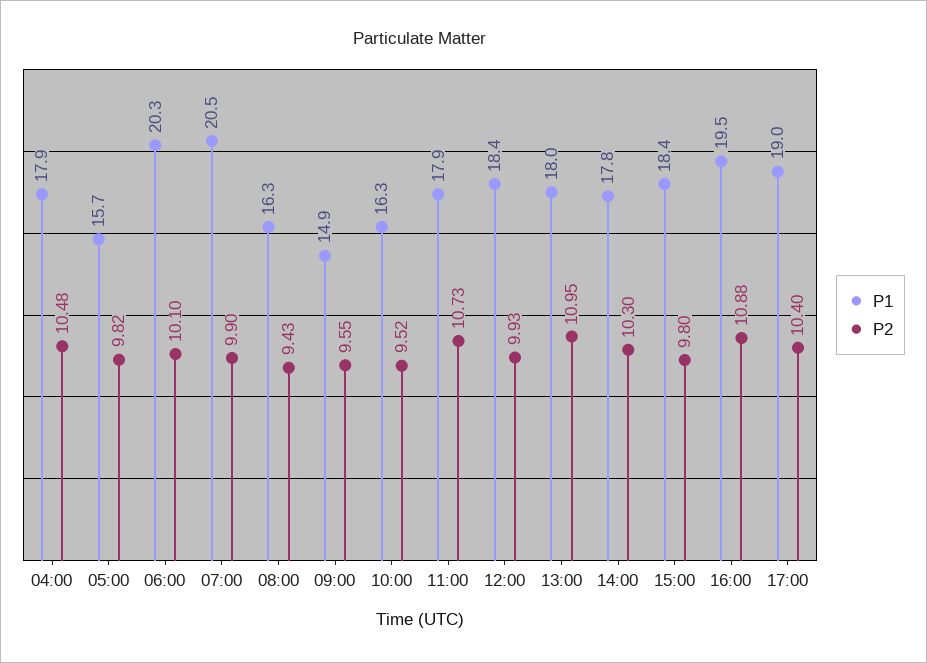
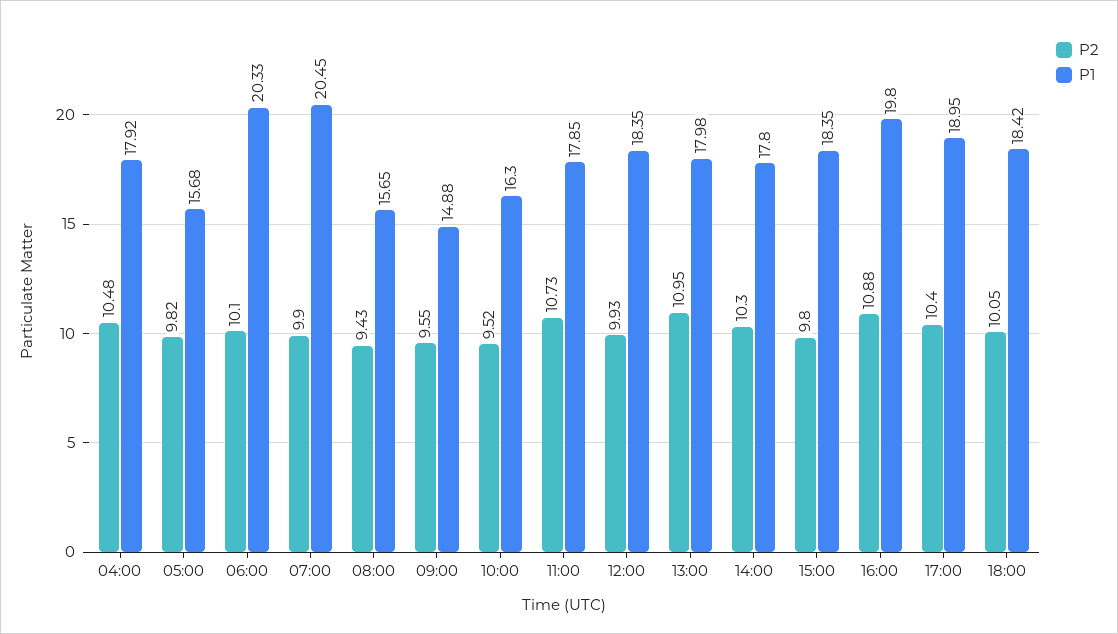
P1, 08:00: 16.3 -> 15.65
P1, 16:00: 19.5 -> 19.8
P2, 18:00: none -> 10.05
P1, 18:00: none -> 18.42

